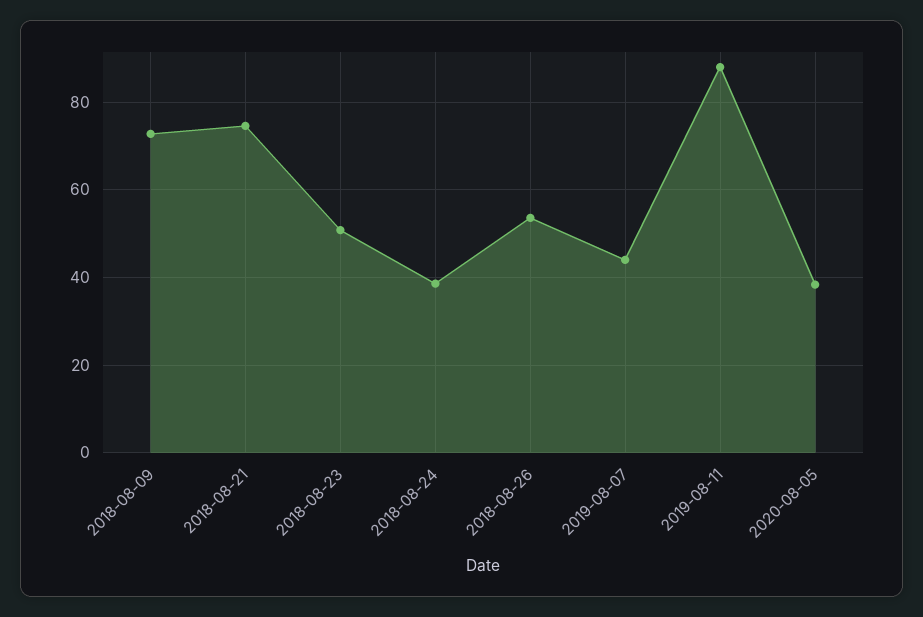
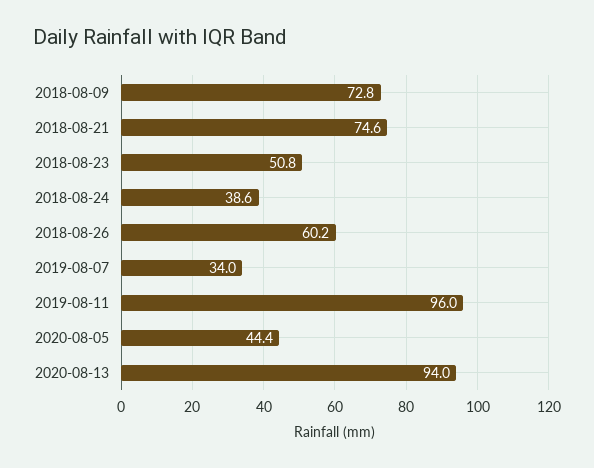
2018-08-26: 54 -> 60.2
2019-08-07: 44 -> 34
2019-08-11: 88 -> 96
2020-08-05: 38 -> 44.4
2020-08-13: none -> 94

